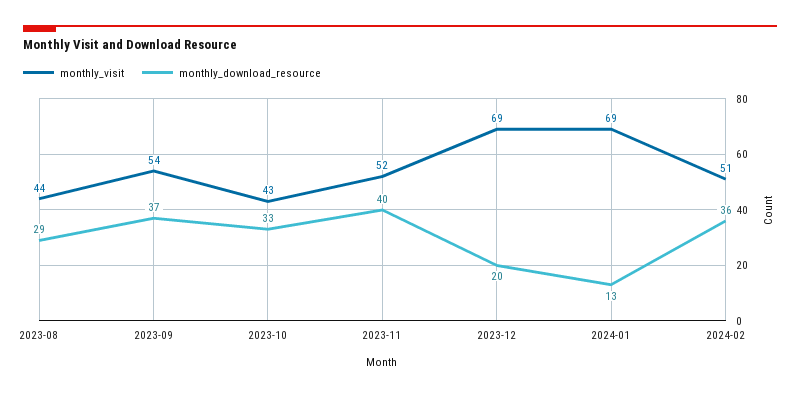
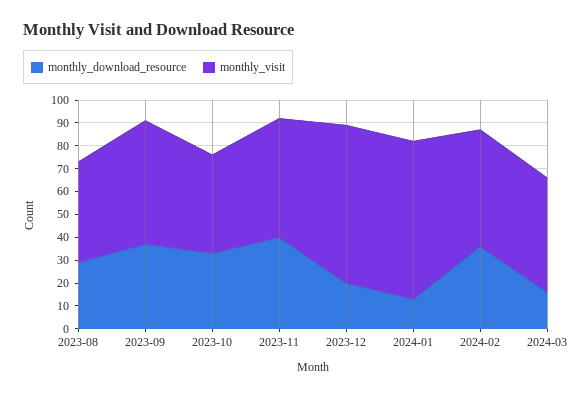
monthly_download_resource, 2024-03: none -> 15
monthly_visit, 2024-03: none -> 50

